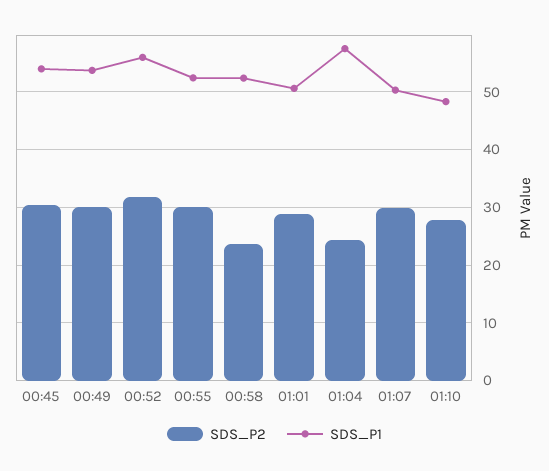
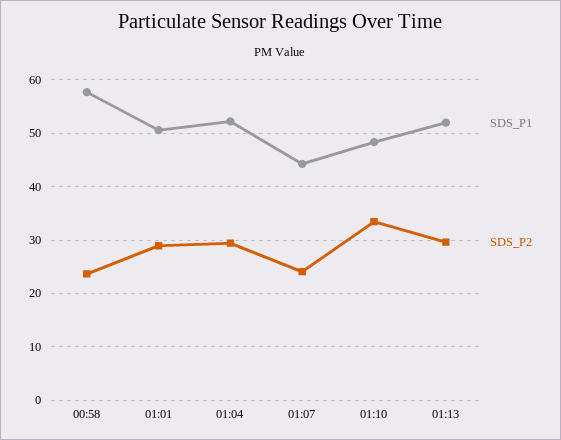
SDS_P2, 00:45: 30 -> none
SDS_P1, 00:45: 54 -> none
SDS_P2, 00:49: 30 -> none
SDS_P1, 00:49: 54 -> none
SDS_P2, 00:52: 32 -> none
SDS_P1, 00:52: 56 -> none
SDS_P2, 00:55: 30 -> none
SDS_P1, 00:55: 52 -> none
SDS_P1, 00:58: 52 -> 58
SDS_P2, 01:04: 24 -> 30
SDS_P1, 01:04: 58 -> 52
SDS_P2, 01:07: 30 -> 24
SDS_P1, 01:07: 50 -> 44
SDS_P2, 01:10: 28 -> 34
SDS_P1, 01:13: none -> 52
SDS_P2, 01:13: none -> 30

